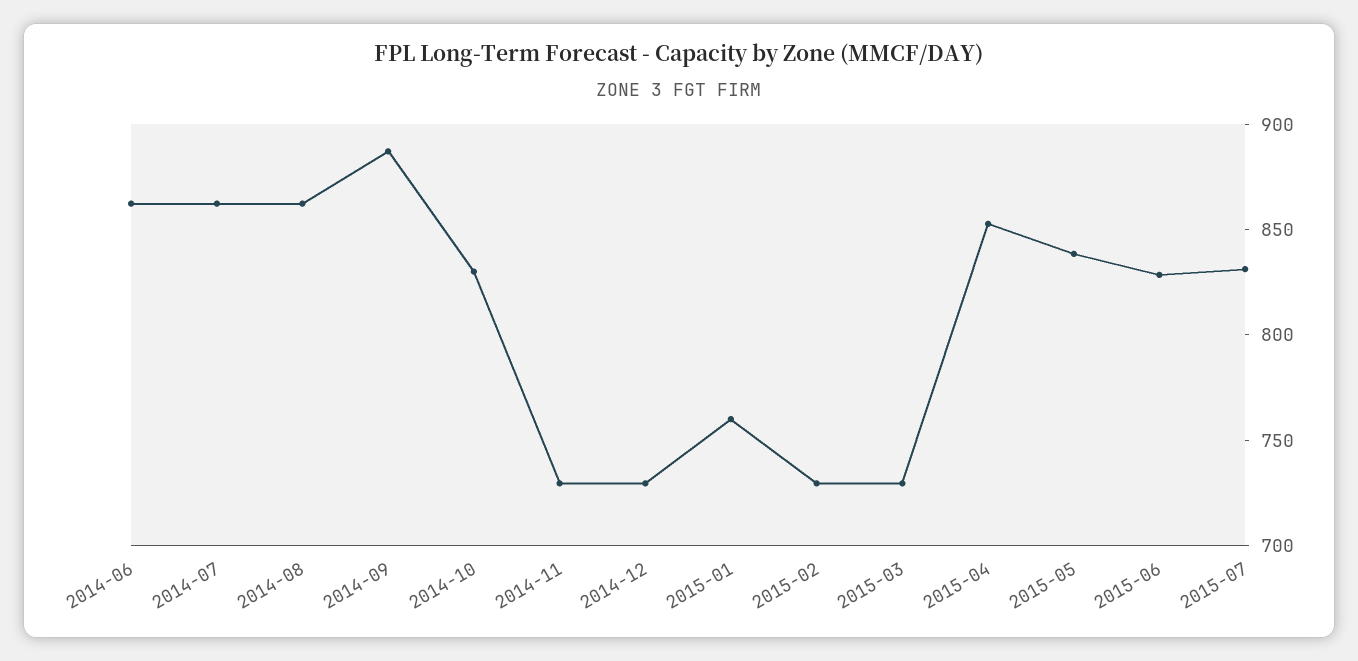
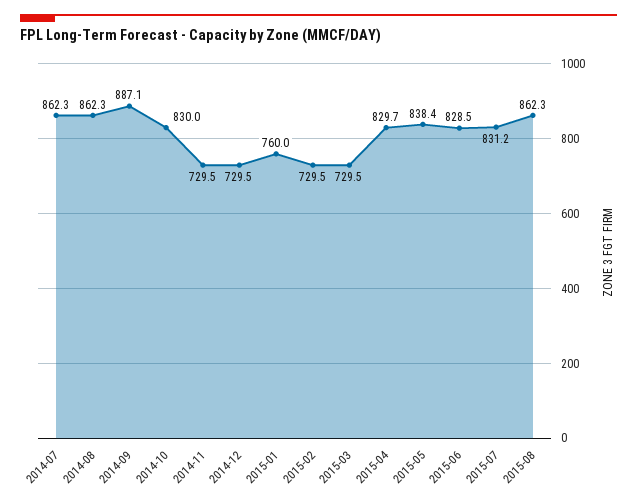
2014-06: 860 -> none
2015-04: 850 -> 829.7
2015-08: none -> 862.3

